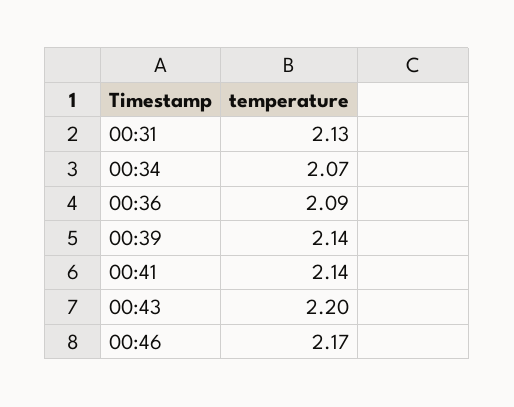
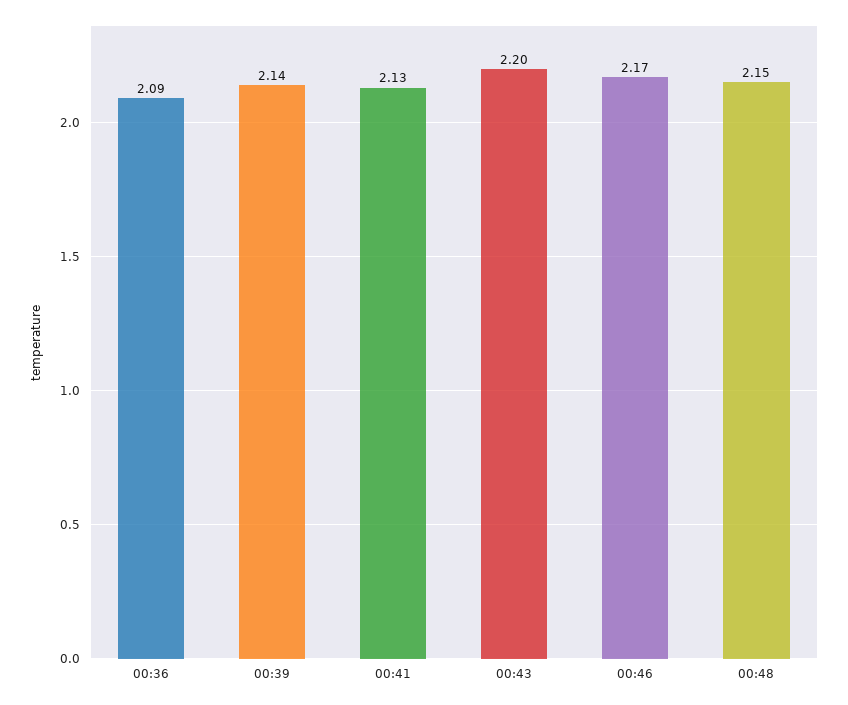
00:31: 2.13 -> none
00:34: 2.07 -> none
00:41: 2.14 -> 2.13
00:48: none -> 2.15

